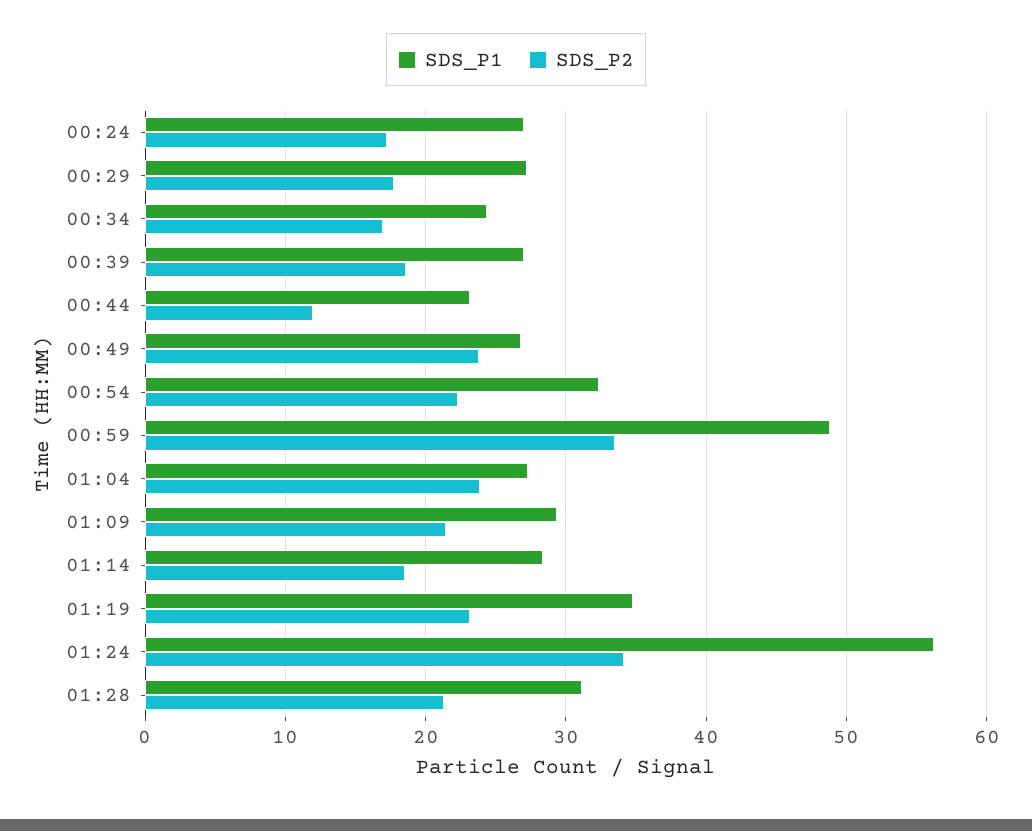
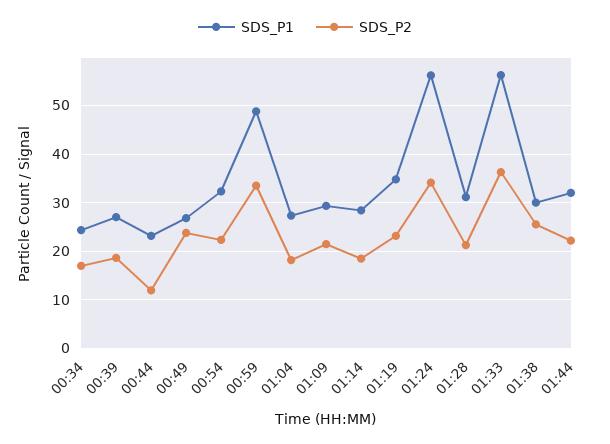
SDS_P1, 00:24: 27 -> none
SDS_P2, 00:24: 17 -> none
SDS_P1, 00:29: 27 -> none
SDS_P2, 00:29: 18 -> none
SDS_P2, 01:04: 24 -> 18
SDS_P1, 01:33: none -> 56
SDS_P2, 01:33: none -> 36
SDS_P1, 01:38: none -> 30
SDS_P2, 01:38: none -> 26
SDS_P1, 01:44: none -> 32
SDS_P2, 01:44: none -> 22

